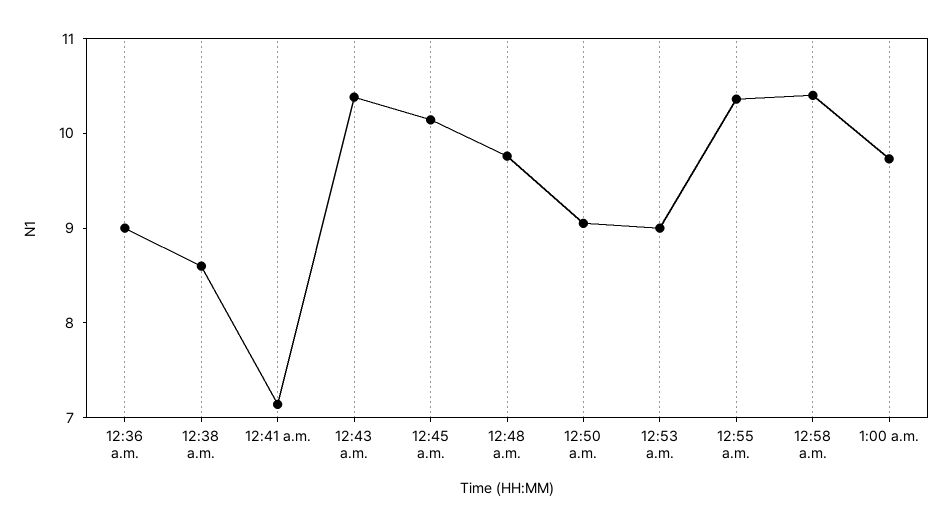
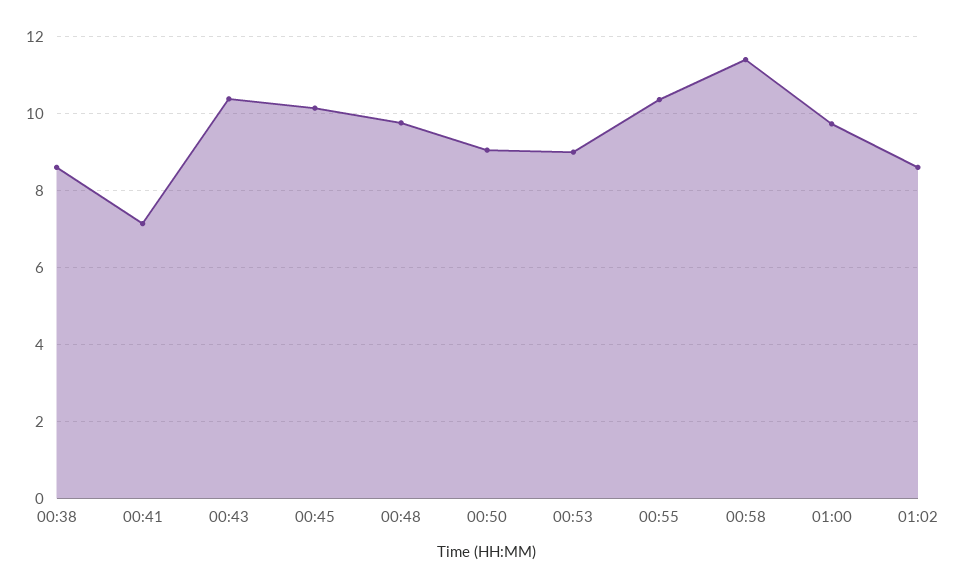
12:36 a.m.: 9 -> none
12:58 a.m.: 10.4 -> 11.4
01:02: none -> 8.6

